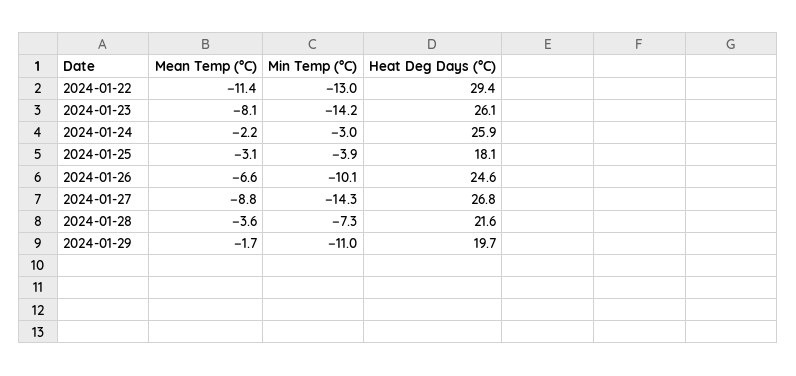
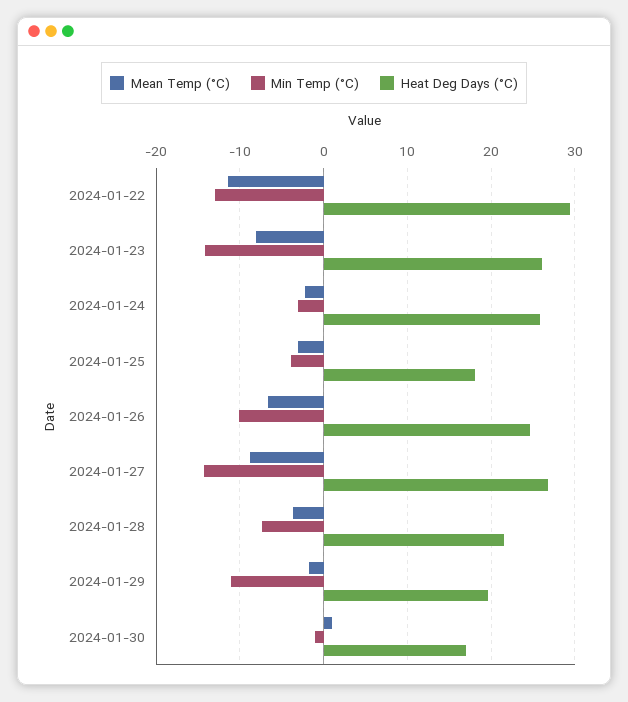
Mean Temp (°C), 2024-01-30: none -> 1
Min Temp (°C), 2024-01-30: none -> -1
Heat Deg Days (°C), 2024-01-30: none -> 17

